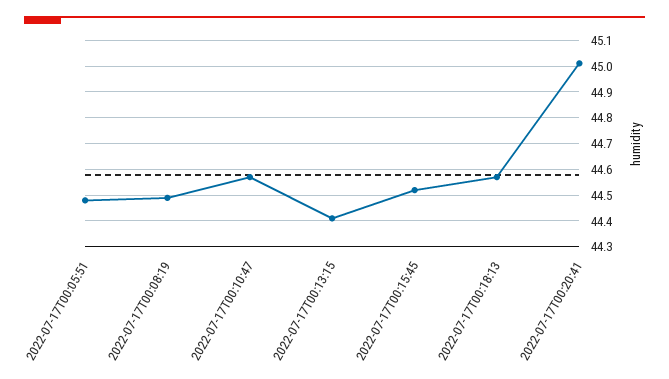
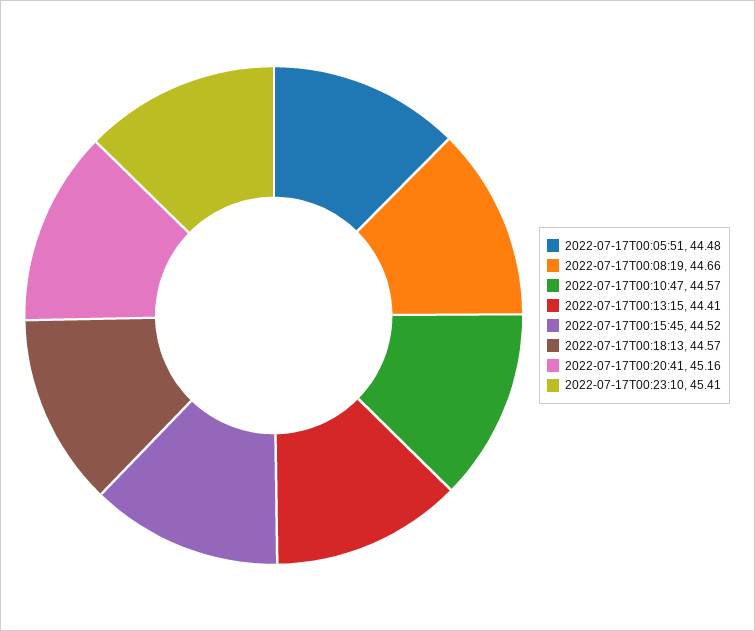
2022-07-17T00:08:19: 44.5 -> 44.66
2022-07-17T00:20:41: 45 -> 45.16
2022-07-17T00:23:10: none -> 45.41

